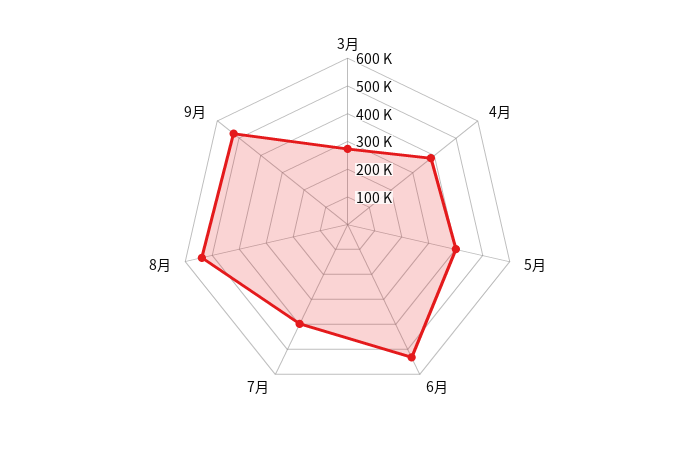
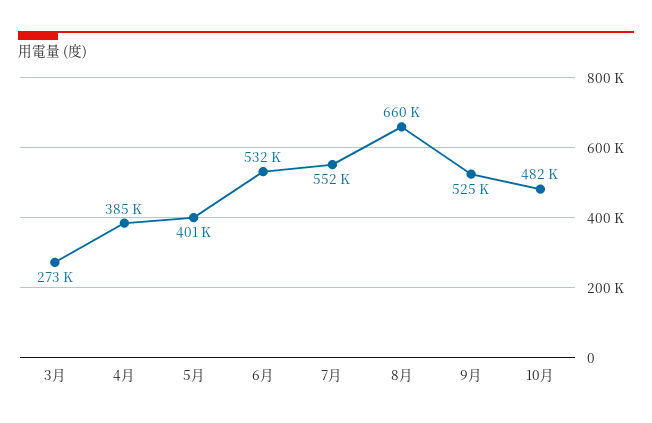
7月: 400000 -> 552000
8月: 550000 -> 660000
10月: none -> 482000

